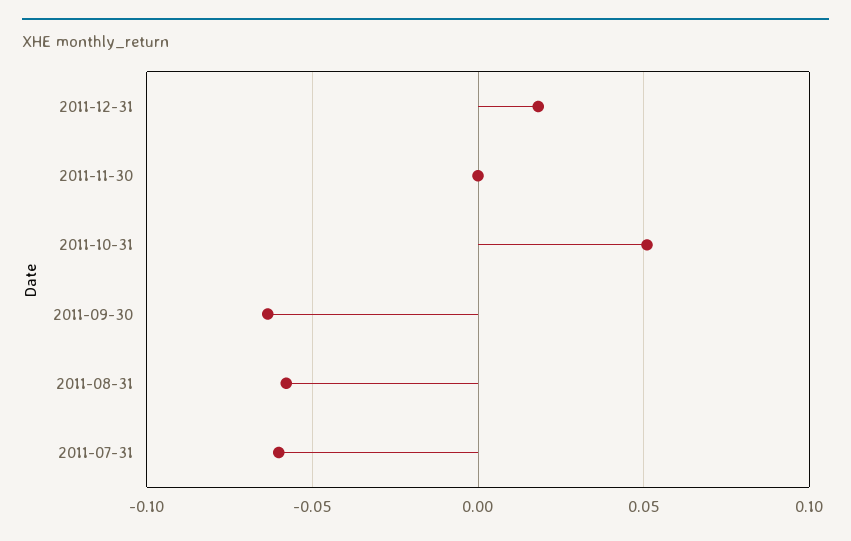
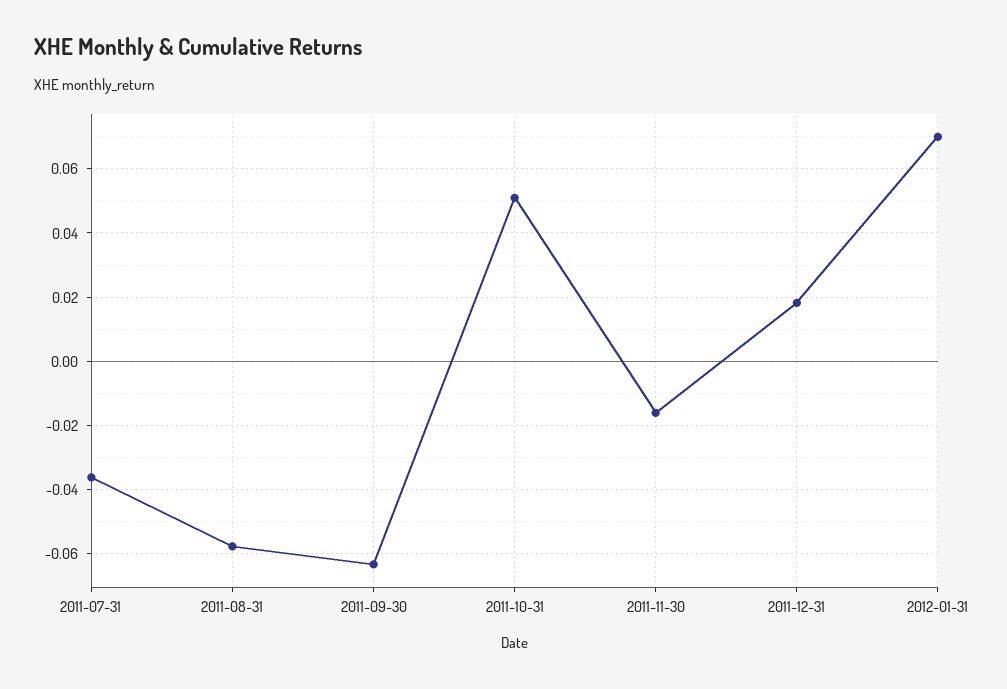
2011-11-30: 0 -> -0.016
2011-07-31: -0.06 -> -0.036
2012-01-31: none -> 0.07

